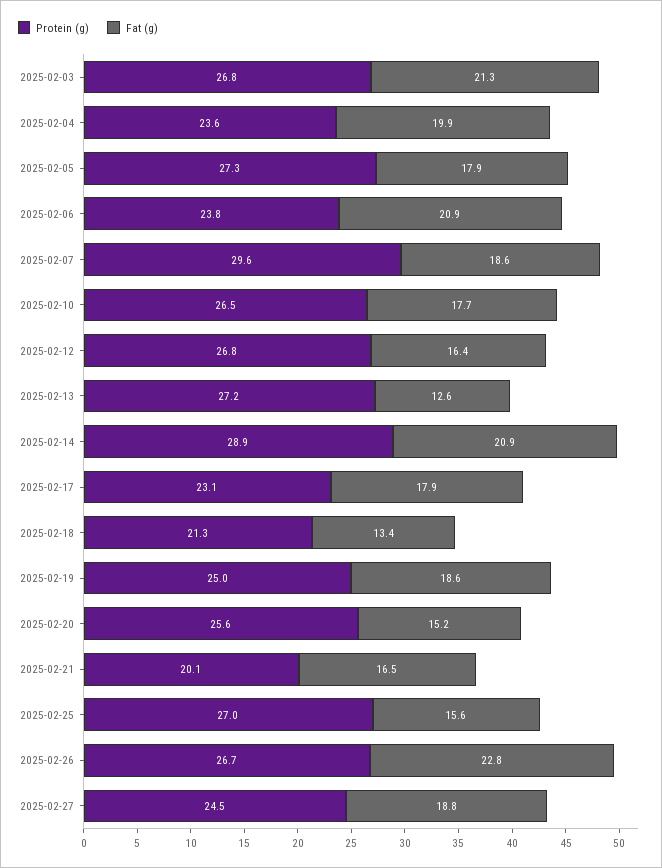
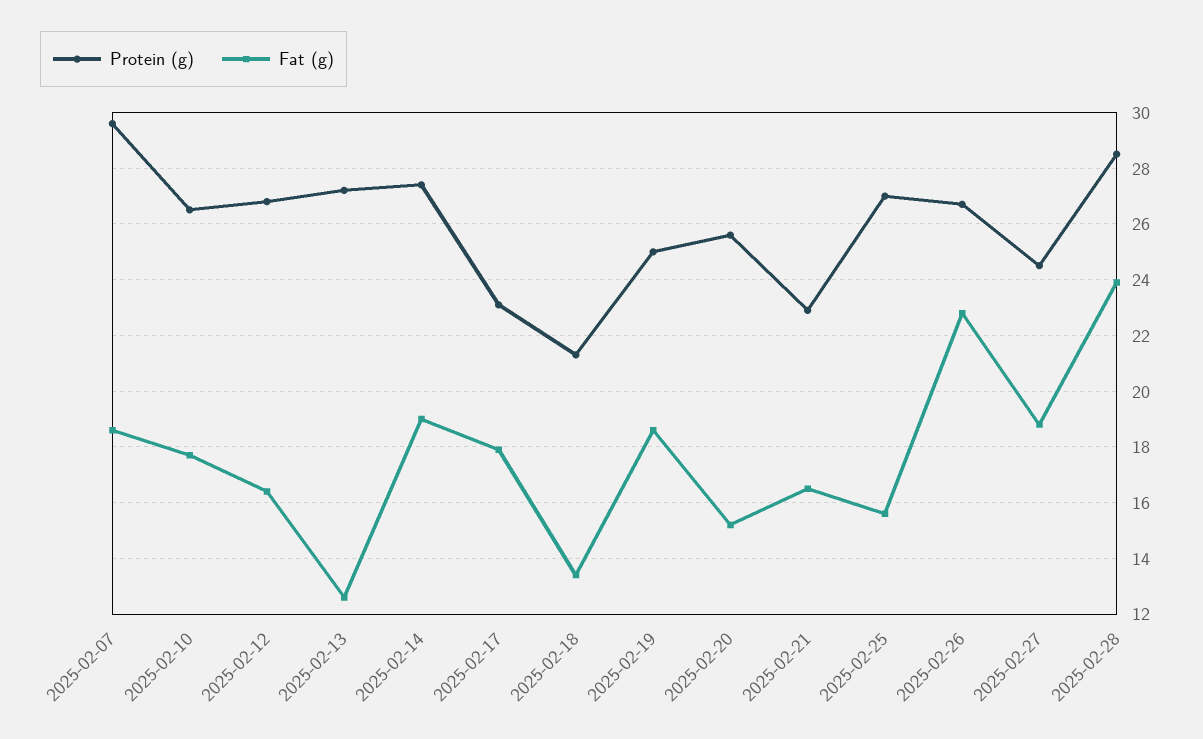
Protein (g), 2025-02-03: 26.8 -> none
Fat (g), 2025-02-03: 21.3 -> none
Protein (g), 2025-02-04: 23.6 -> none
Fat (g), 2025-02-04: 19.9 -> none
Protein (g), 2025-02-05: 27.3 -> none
Fat (g), 2025-02-05: 17.9 -> none
Protein (g), 2025-02-06: 23.8 -> none
Fat (g), 2025-02-06: 20.9 -> none
Protein (g), 2025-02-14: 28.9 -> 27.5
Fat (g), 2025-02-14: 20.9 -> 19
Protein (g), 2025-02-21: 20.1 -> 23
Protein (g), 2025-02-28: none -> 28.5
Fat (g), 2025-02-28: none -> 24

